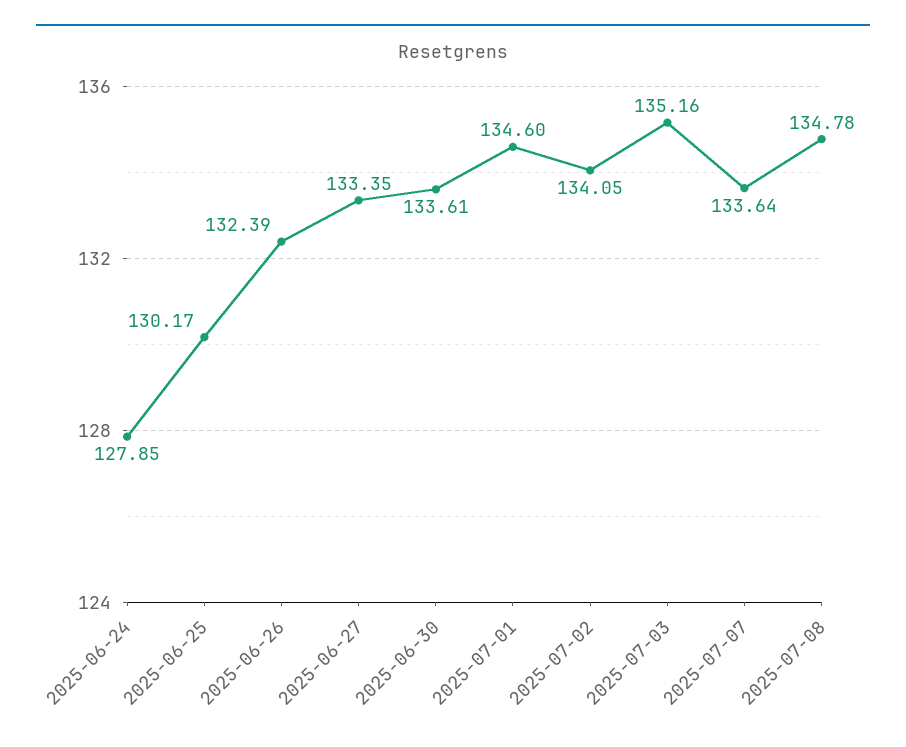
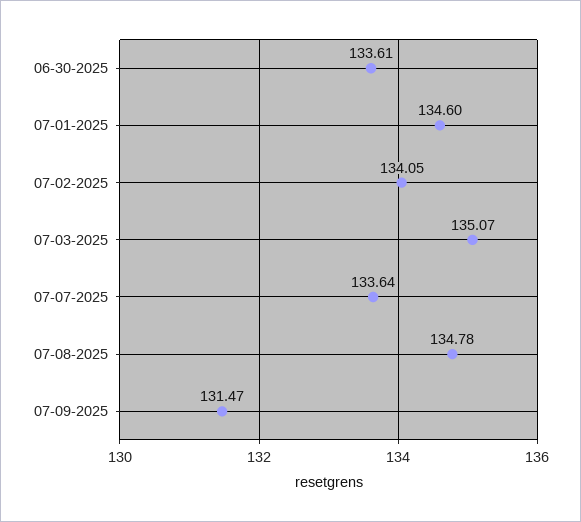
2025-06-24: 127.85 -> none
2025-06-25: 130.17 -> none
2025-06-26: 132.39 -> none
2025-06-27: 133.35 -> none
2025-07-03: 135.16 -> 135.07
07-09-2025: none -> 131.47

